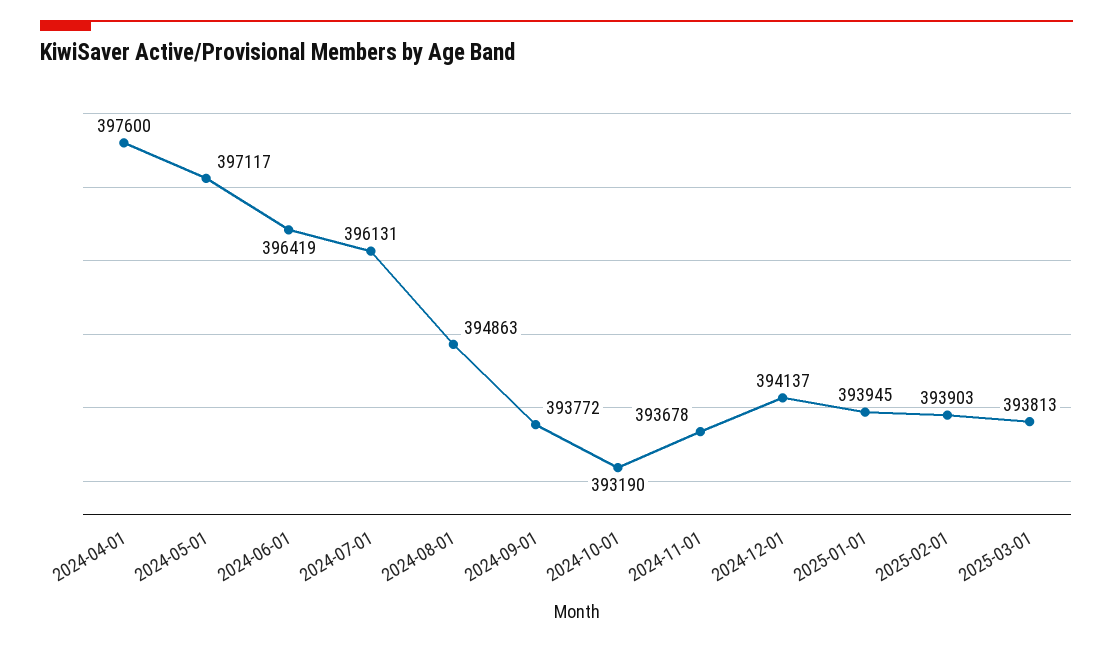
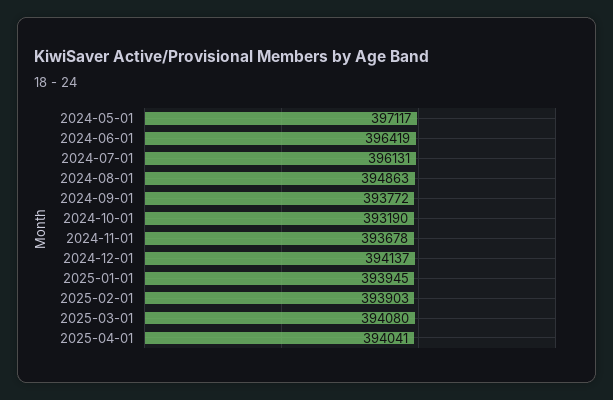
2024-04-01: 397600 -> none
2025-03-01: 393813 -> 394080
2025-04-01: none -> 394041

